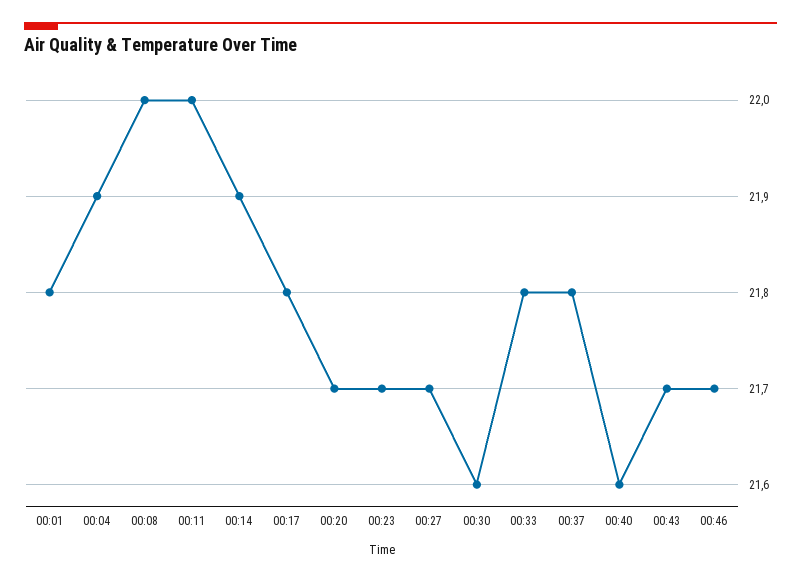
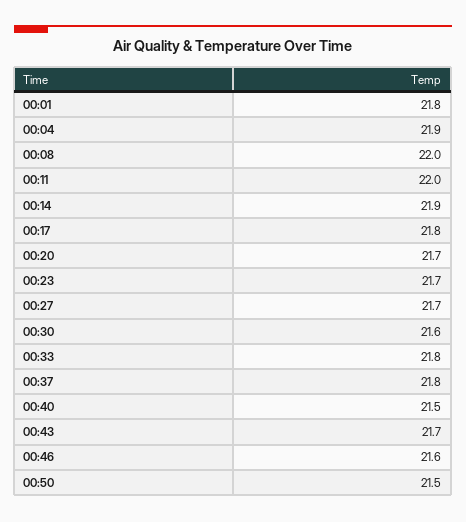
00:40: 21.6 -> 21.5
00:46: 21.7 -> 21.6
00:50: none -> 21.5

